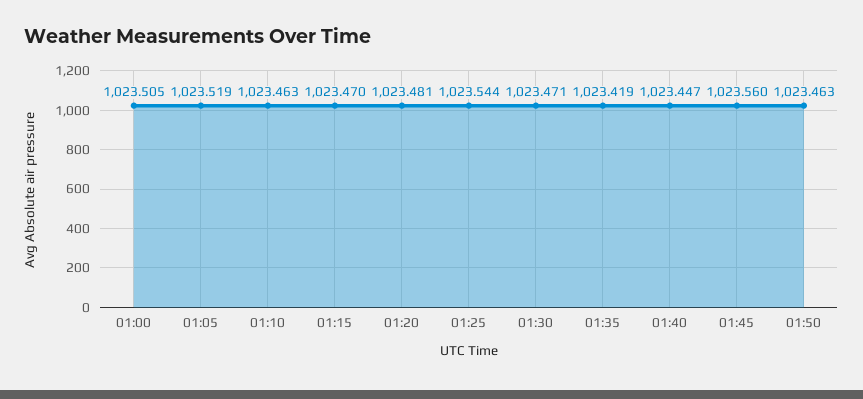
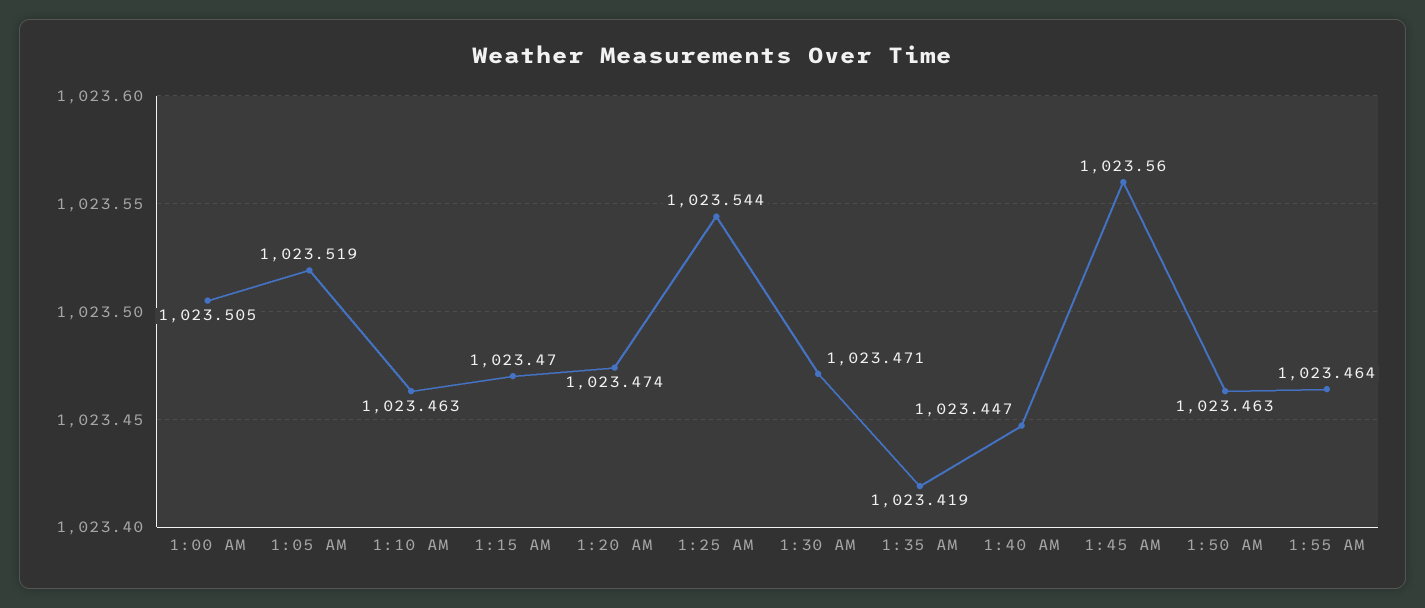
01:20: 1023.481 -> 1023.474
1:55 AM: none -> 1023.464

